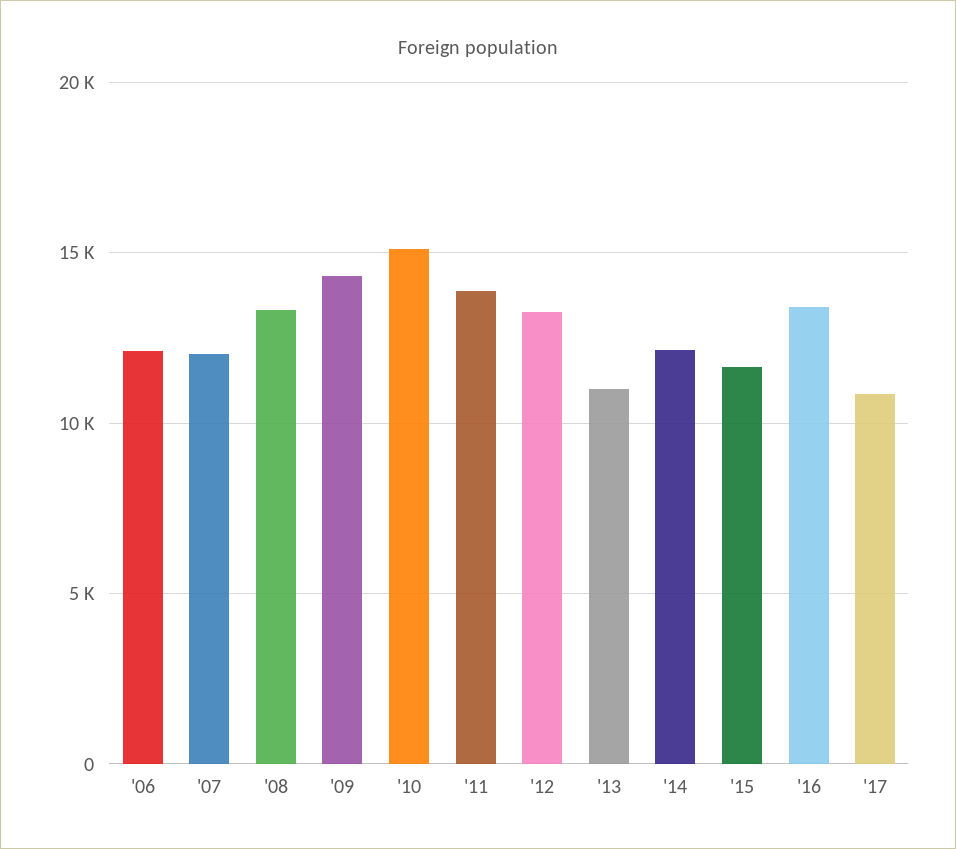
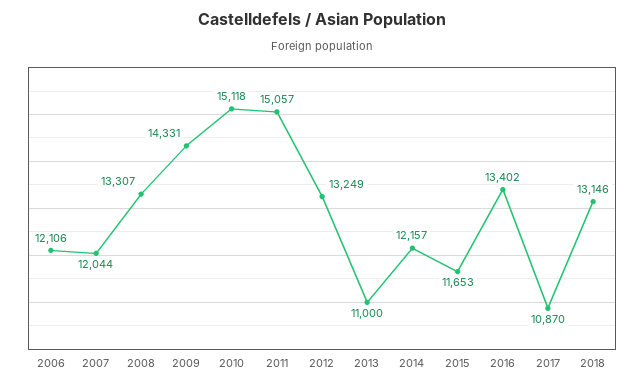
'11: 14000 -> 15057
2018: none -> 13146

